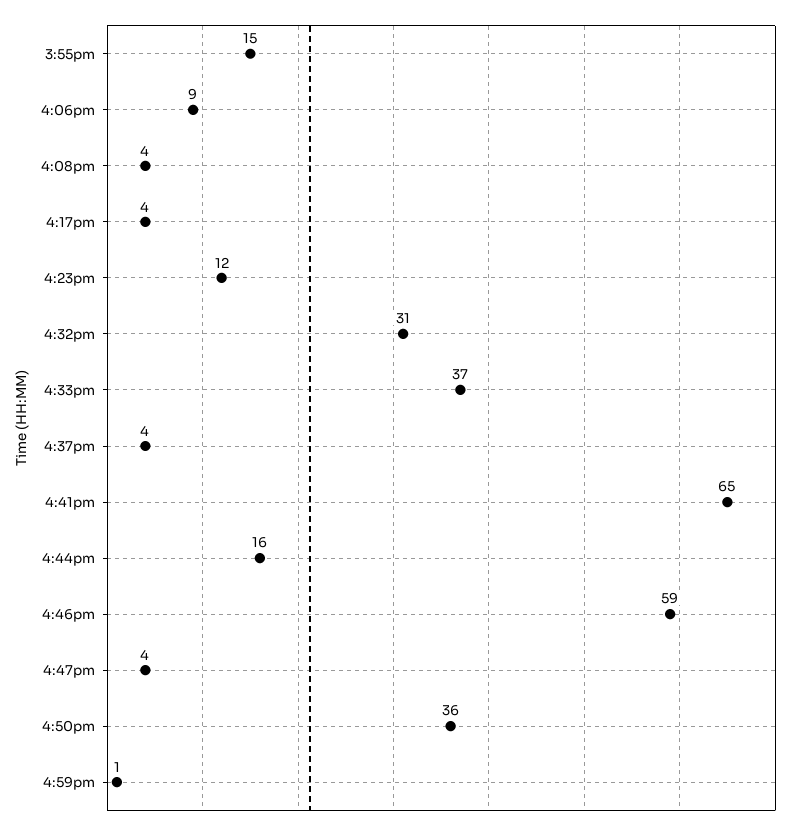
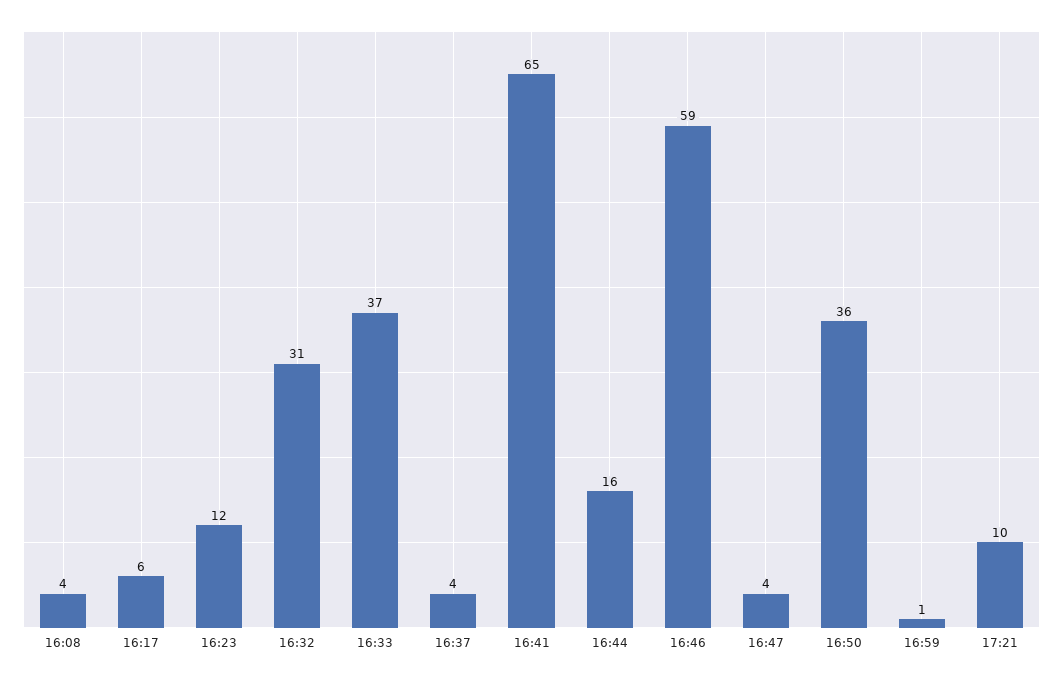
3:55pm: 15 -> none
4:06pm: 9 -> none
4:17pm: 4 -> 6
17:21: none -> 10

